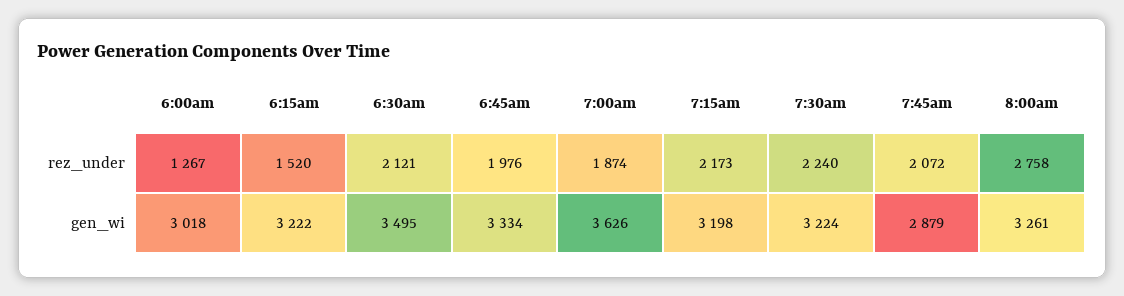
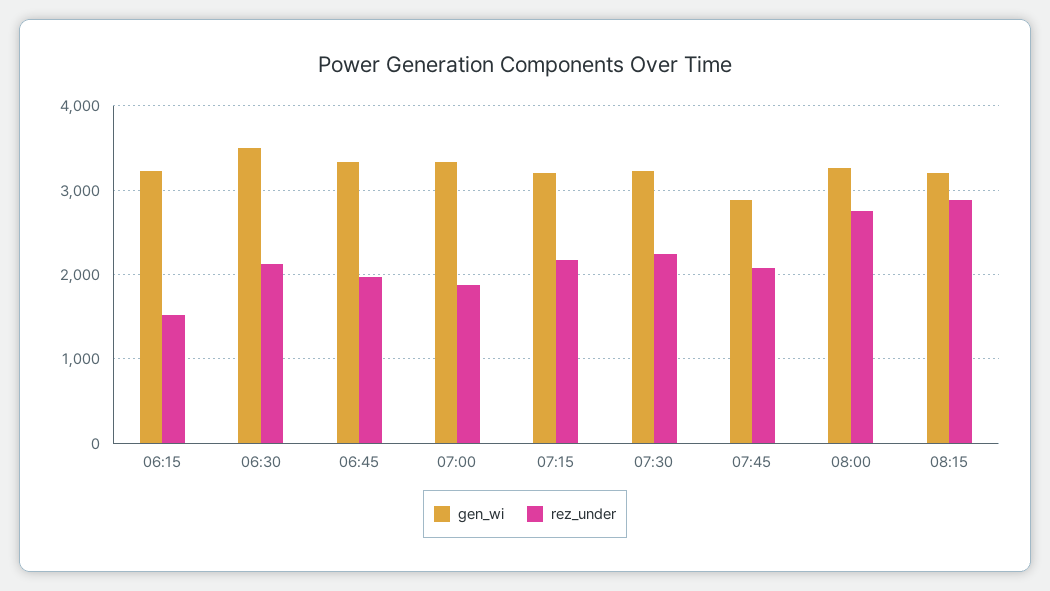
rez_under, 6:00am: 1267 -> none
gen_wi, 6:00am: 3018 -> none
gen_wi, 7:00am: 3626 -> 3300
gen_wi, 08:15: none -> 3200
rez_under, 08:15: none -> 2900

